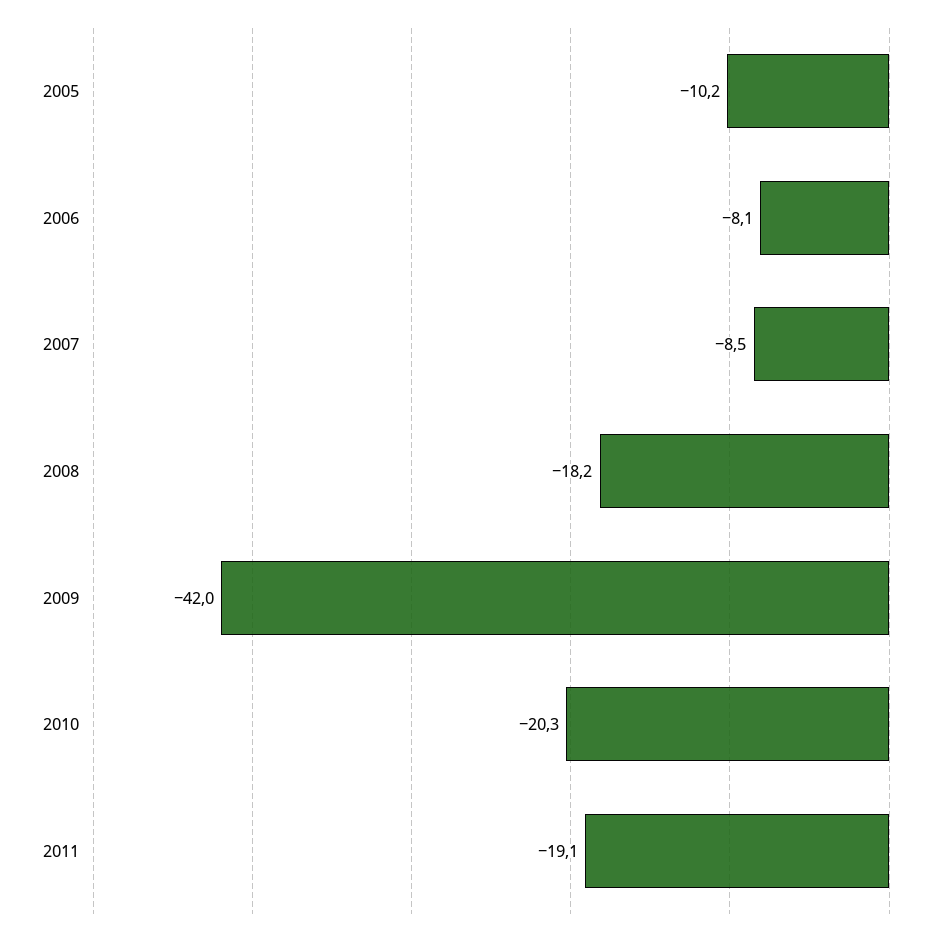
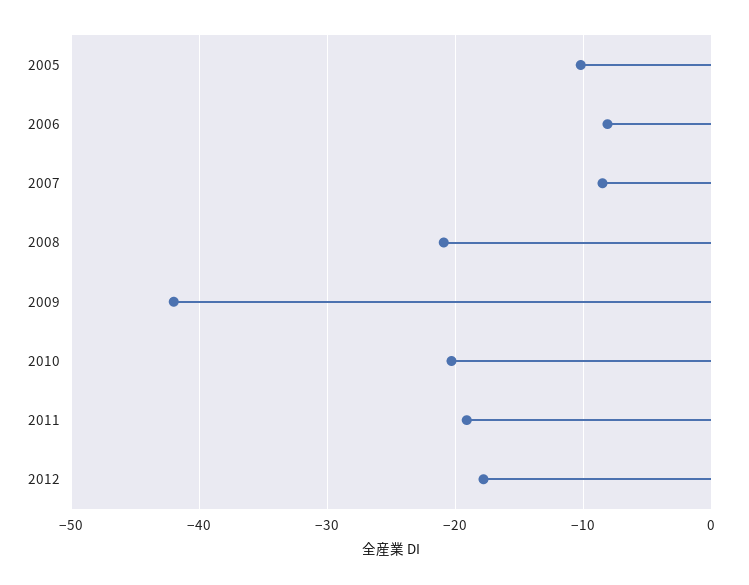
2008: -18.2 -> -21
2012: none -> -18

